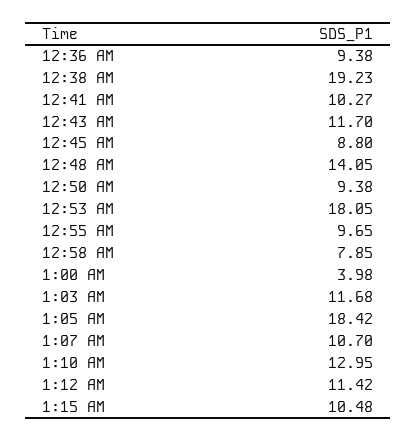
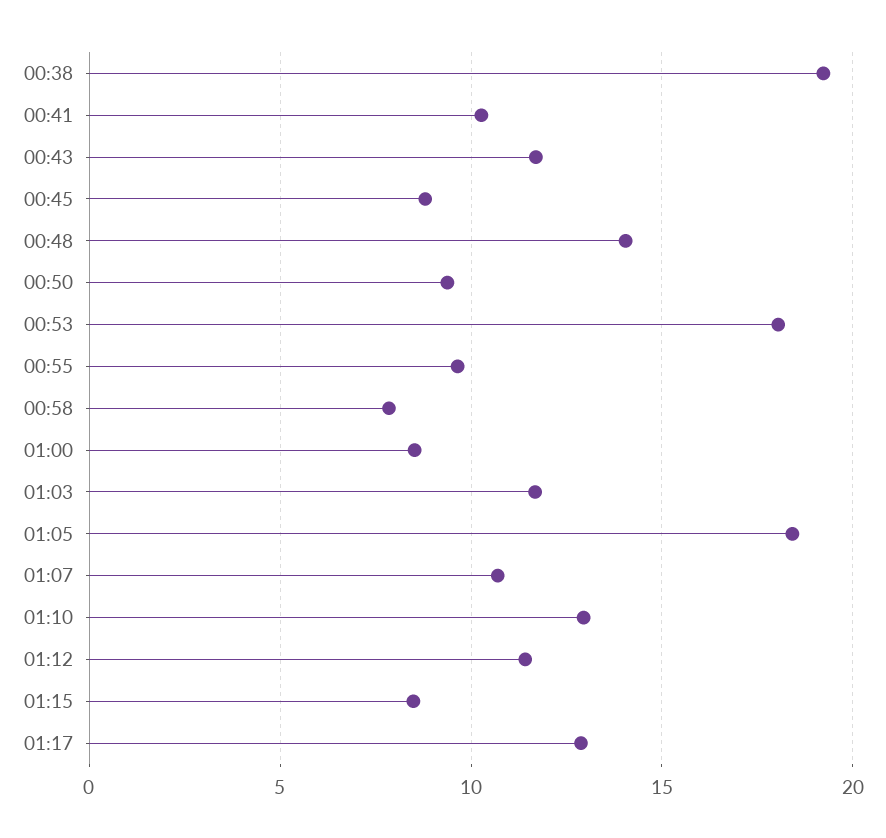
12:36 AM: 9.38 -> none
1:00 AM: 3.98 -> 8.5
1:15 AM: 10.48 -> 8.5
01:17: none -> 13

